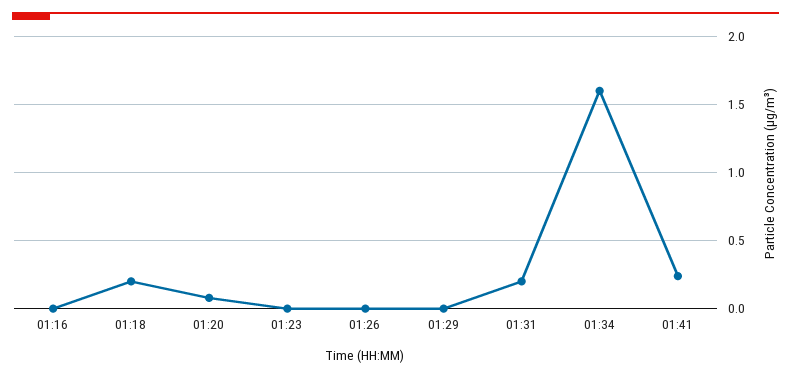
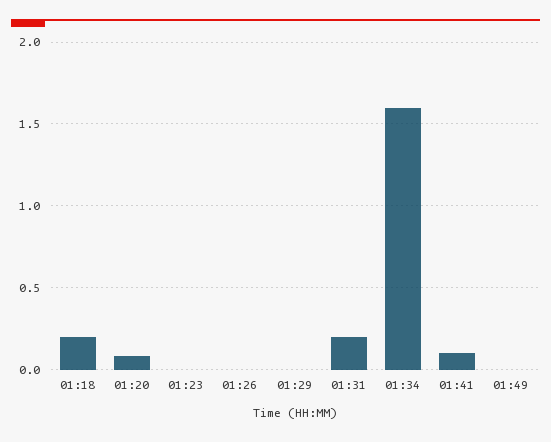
01:16: 0 -> none
01:41: 0.25 -> 0.1
01:49: none -> 0

